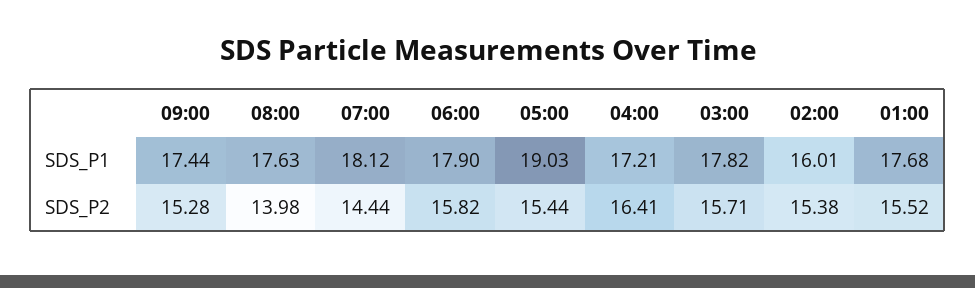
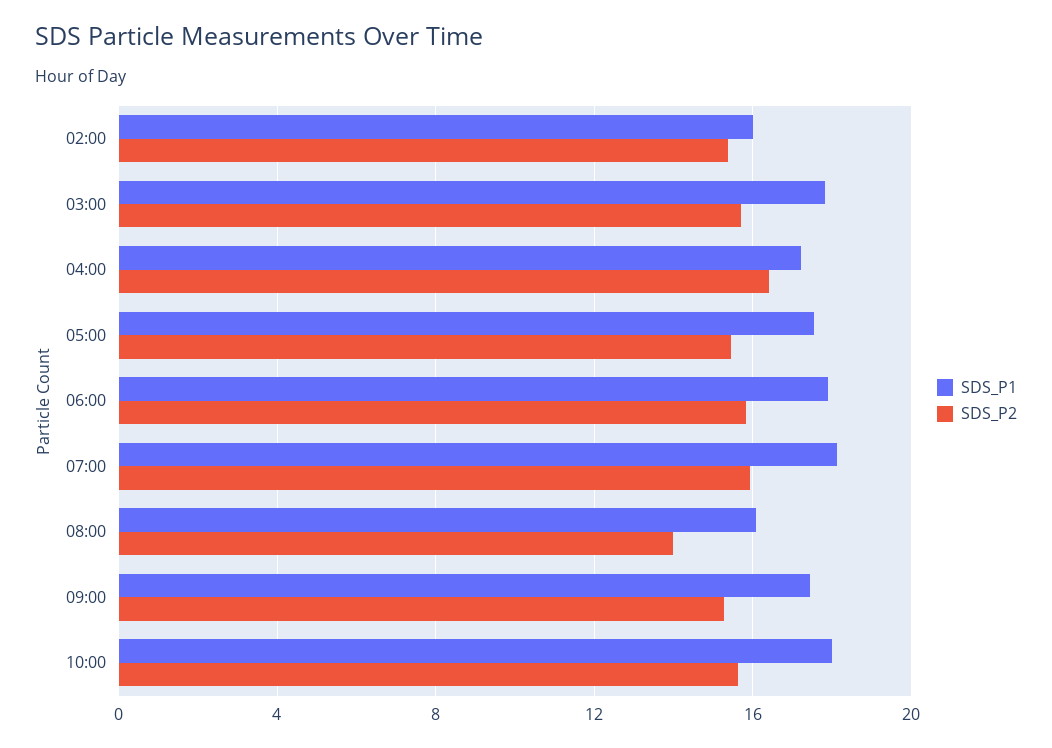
SDS_P1, 08:00: 17.63 -> 16
SDS_P1, 05:00: 19.03 -> 17.5
SDS_P1, 01:00: 17.68 -> none
SDS_P2, 07:00: 14.44 -> 16
SDS_P2, 01:00: 15.52 -> none
SDS_P1, 10:00: none -> 18
SDS_P2, 10:00: none -> 15.5

